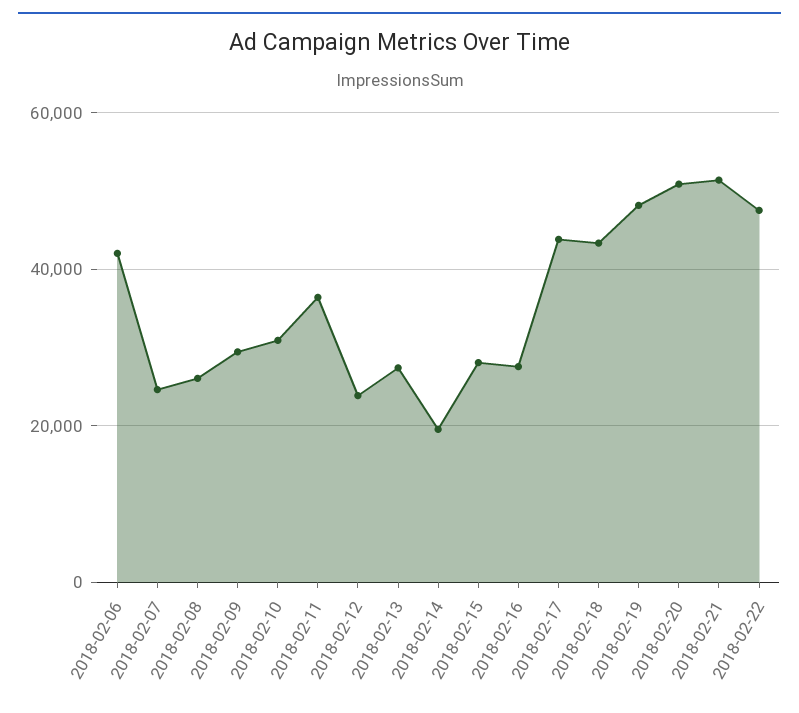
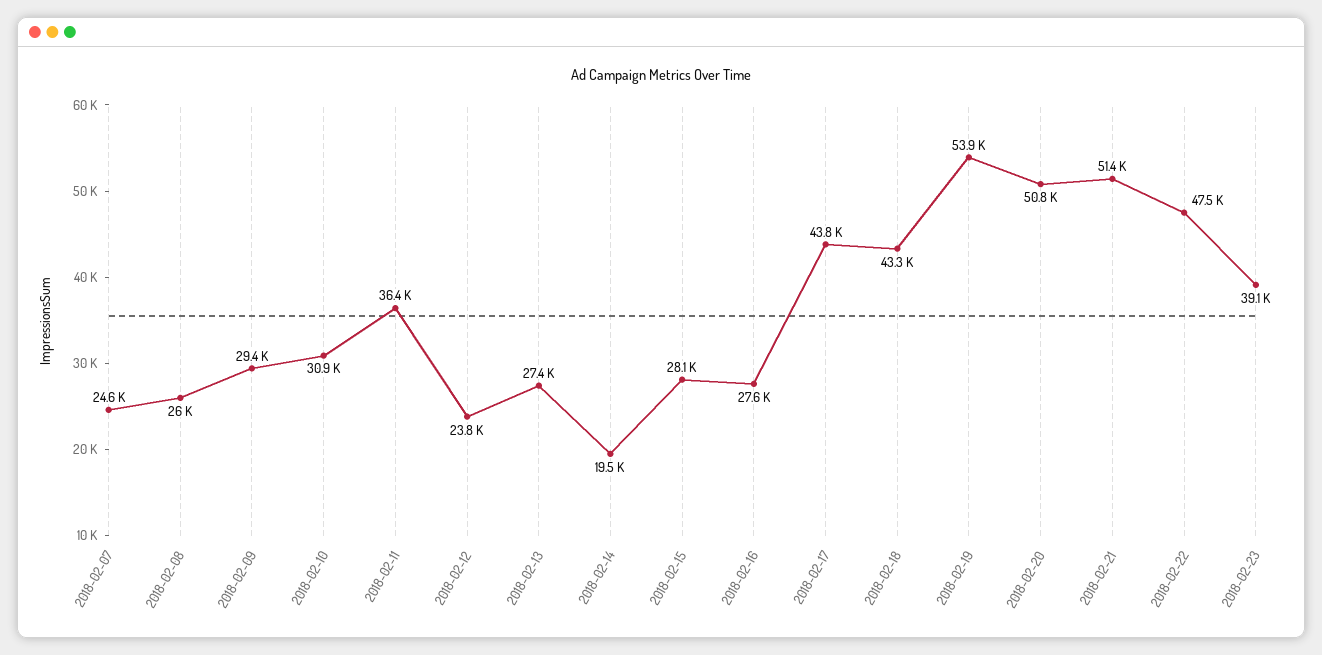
2018-02-06: 42000 -> none
2018-02-19: 48000 -> 53900
2018-02-23: none -> 39100

